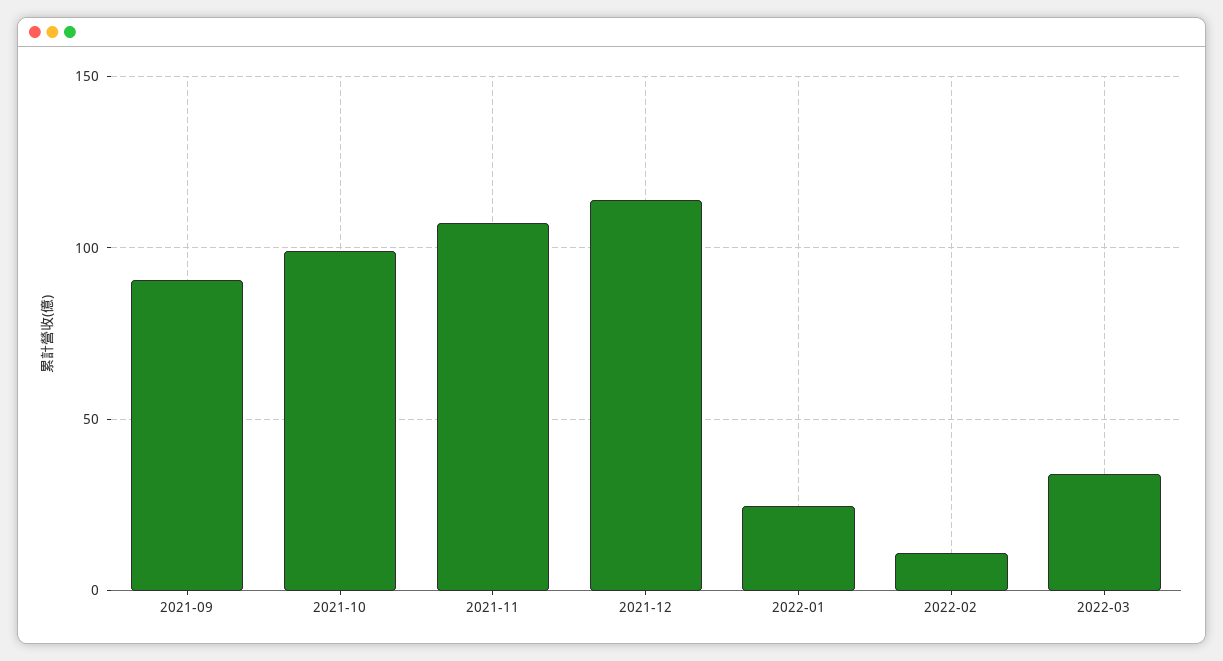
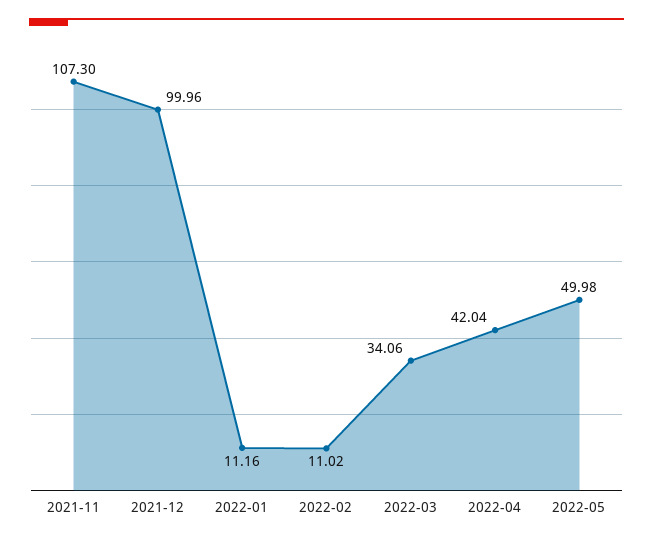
2021-09: 90 -> none
2021-10: 100 -> none
2021-12: 115 -> 99.96
2022-01: 25 -> 11.16
2022-04: none -> 42.04
2022-05: none -> 49.98

